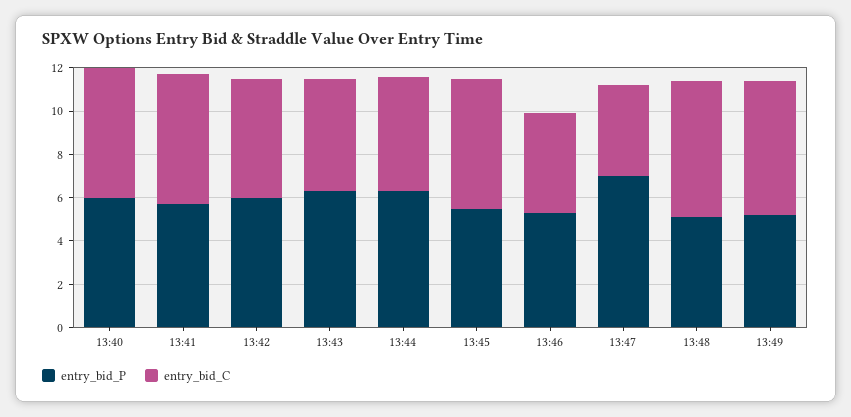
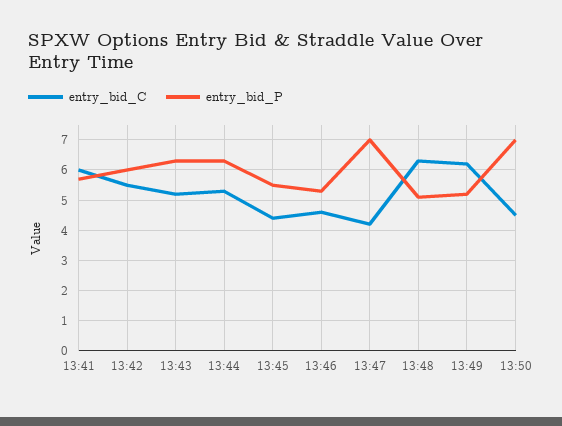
entry_bid_P, 13:40: 6 -> none
entry_bid_C, 13:40: 6 -> none
entry_bid_C, 13:45: 6 -> 4.5
entry_bid_C, 13:50: none -> 4.5
entry_bid_P, 13:50: none -> 7

